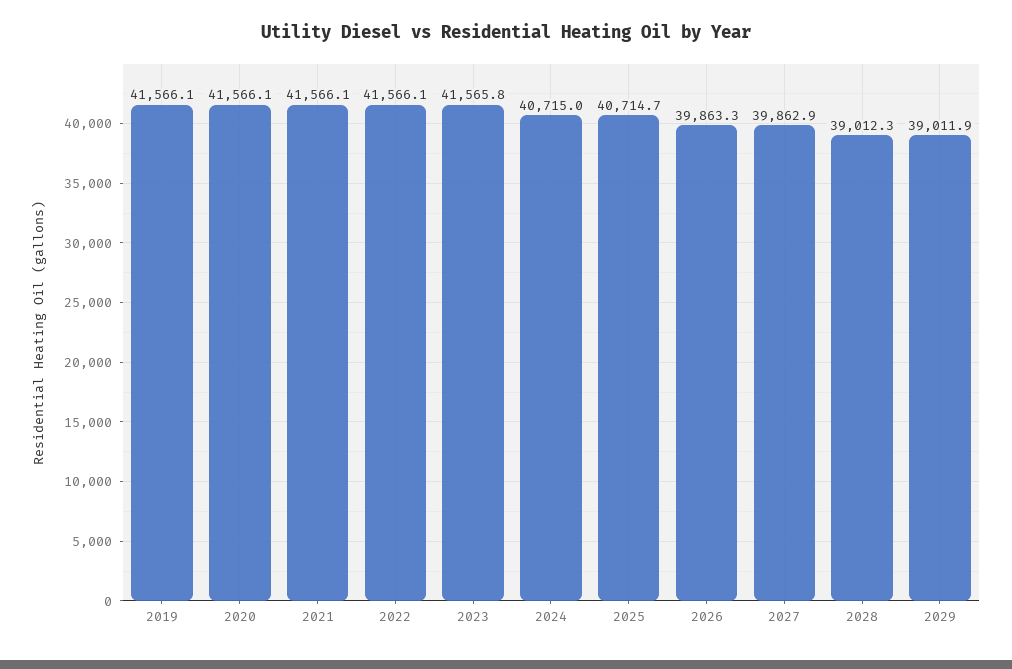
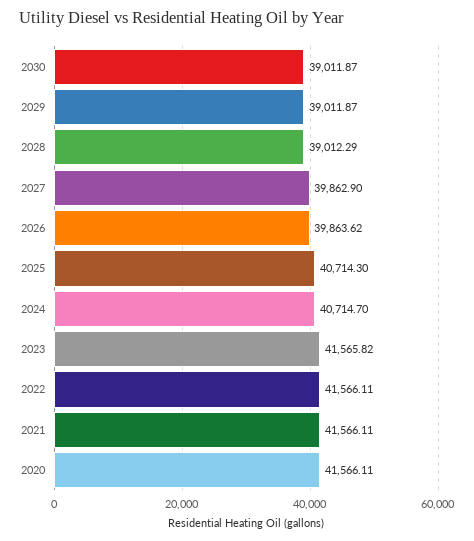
2019: 41566.1 -> none
2024: 40715 -> 40714.7
2025: 40714.7 -> 40714.3
2026: 39863.3 -> 39863.62
2030: none -> 39011.87

